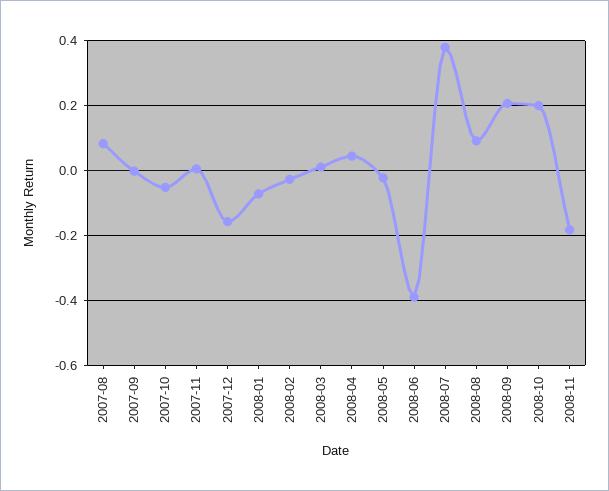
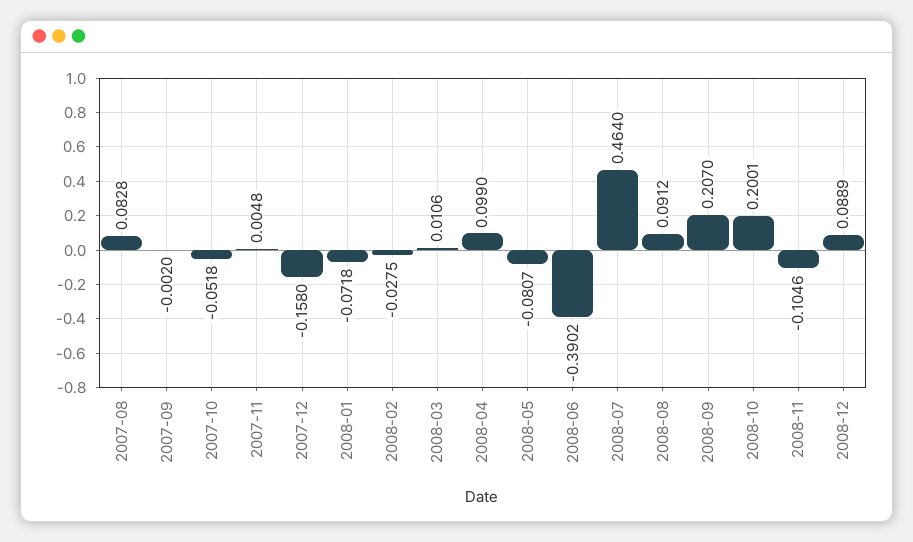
2008-04: 0.04 -> 0.099
2008-05: -0.02 -> -0.0807
2008-07: 0.38 -> 0.464
2008-11: -0.18 -> -0.1046
2008-12: none -> 0.0889

